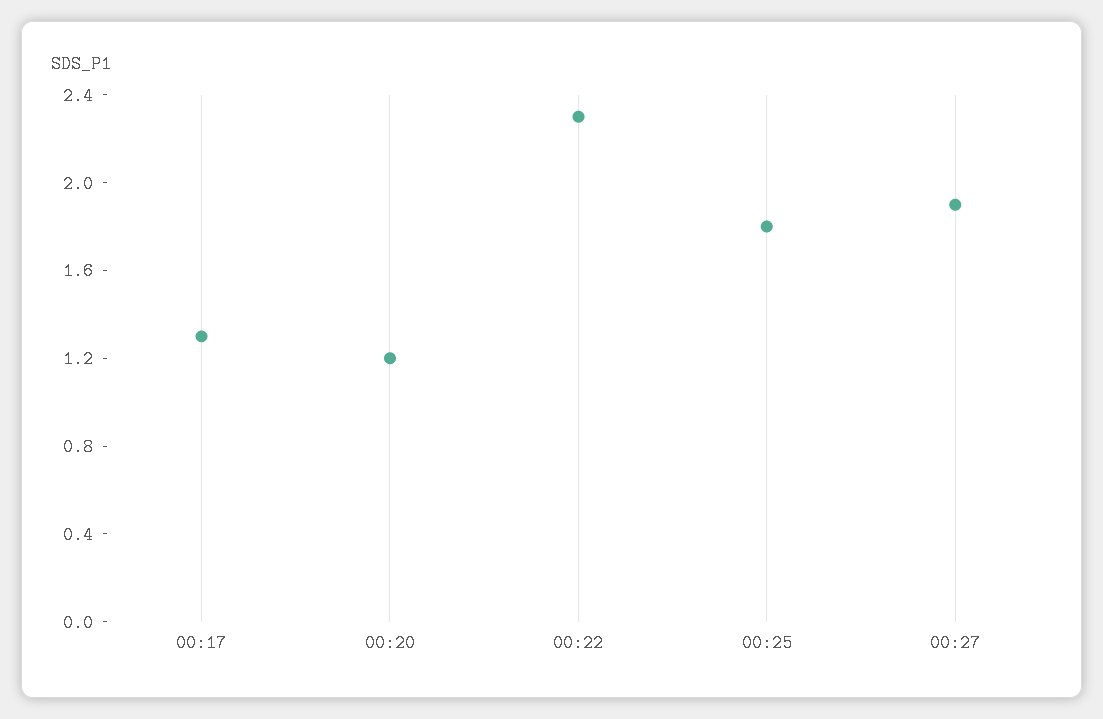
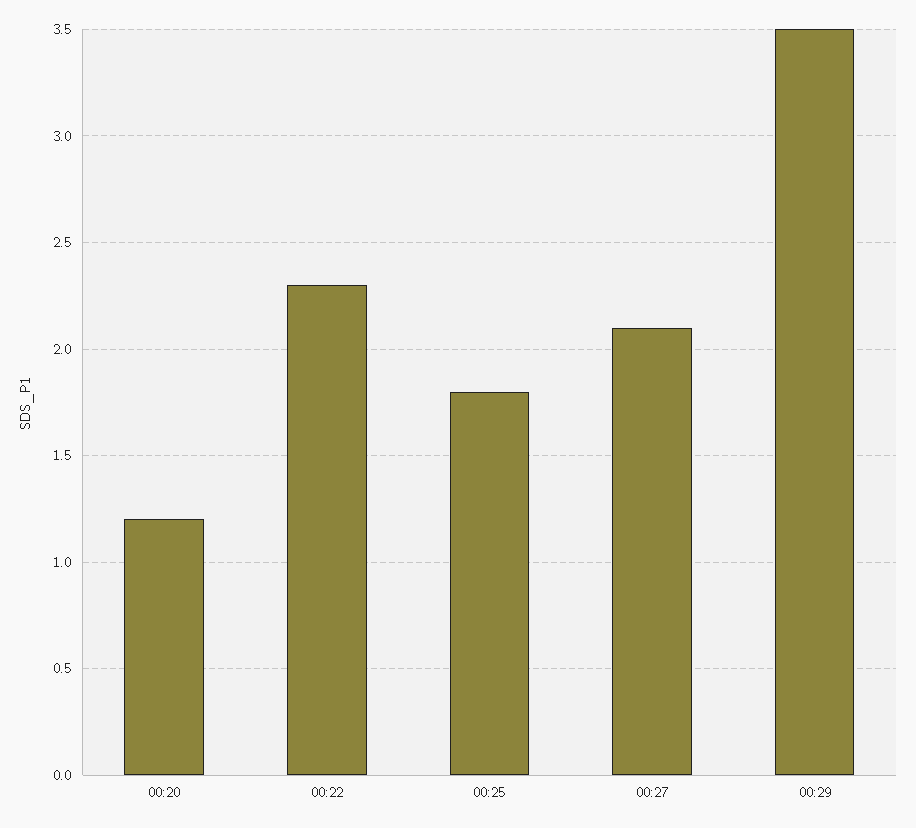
00:17: 1.3 -> none
00:27: 1.9 -> 2.1
00:29: none -> 3.5

